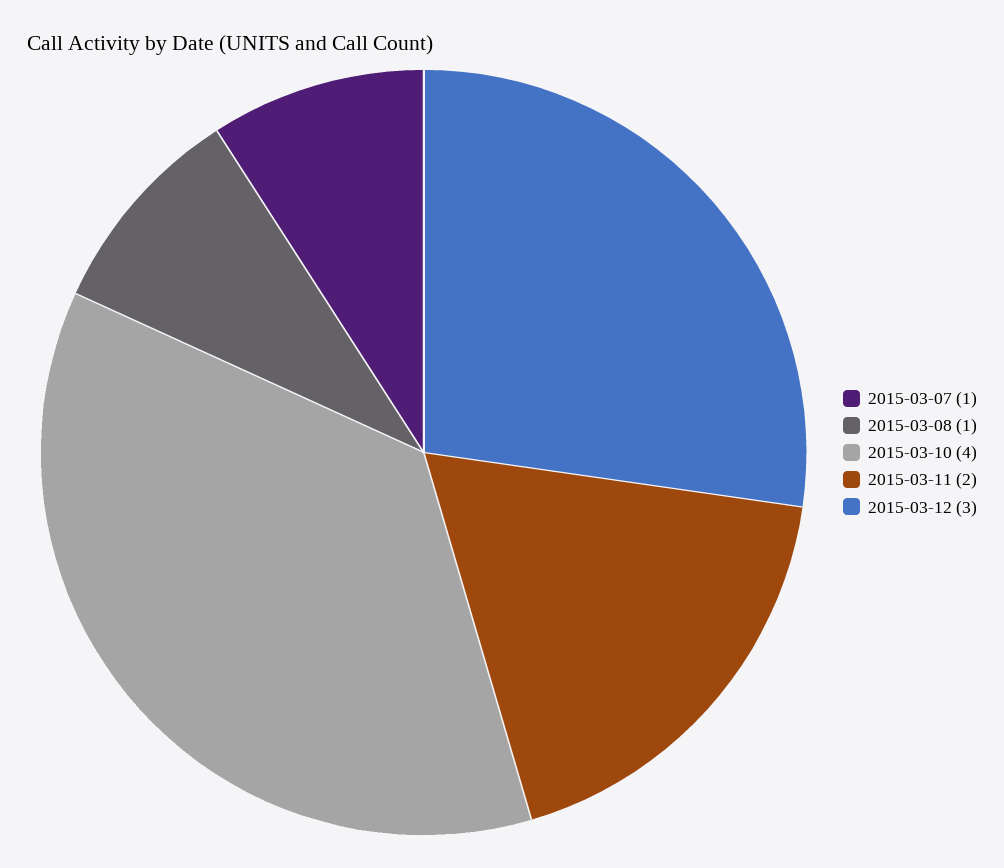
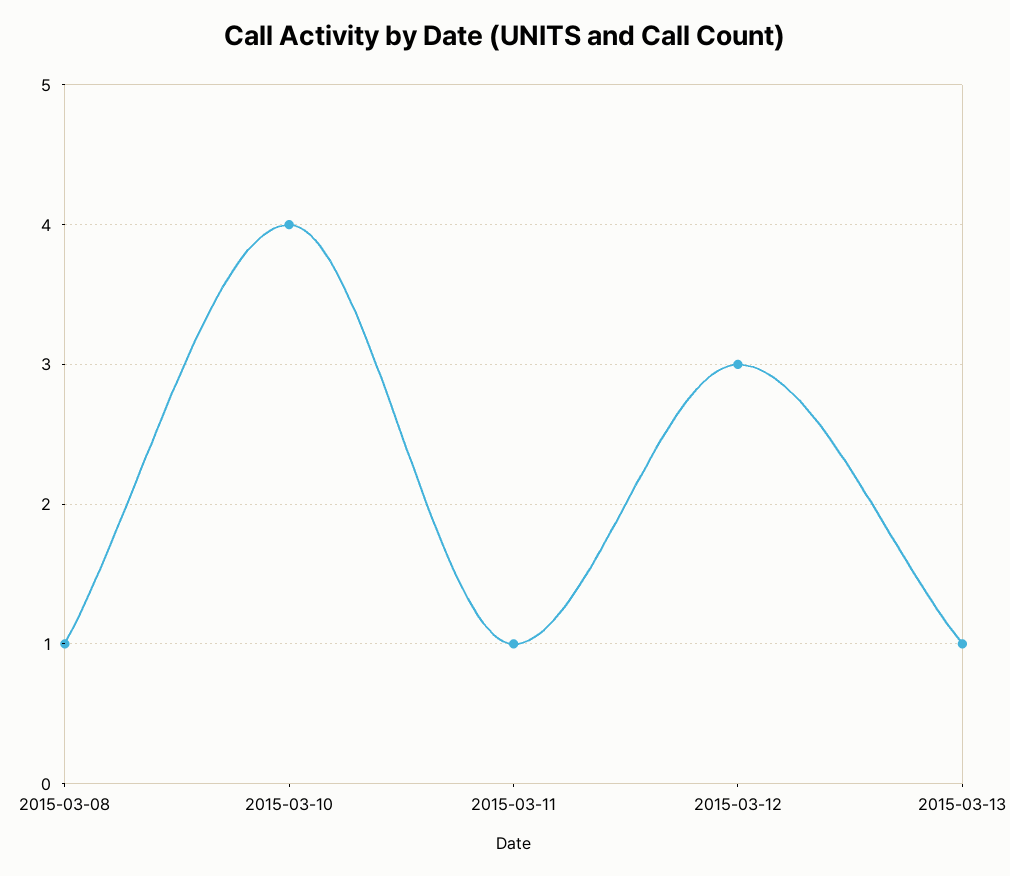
2015-03-07: 1 -> none
2015-03-11: 2 -> 1
2015-03-13: none -> 1

